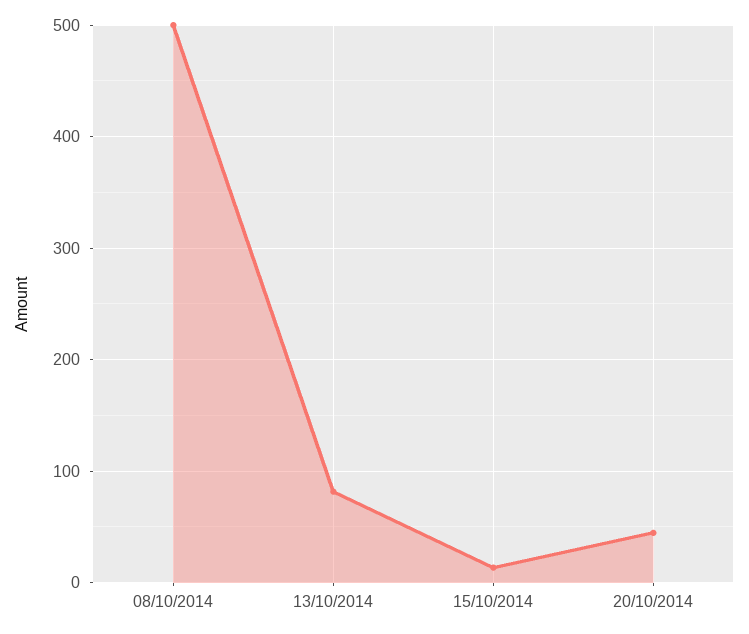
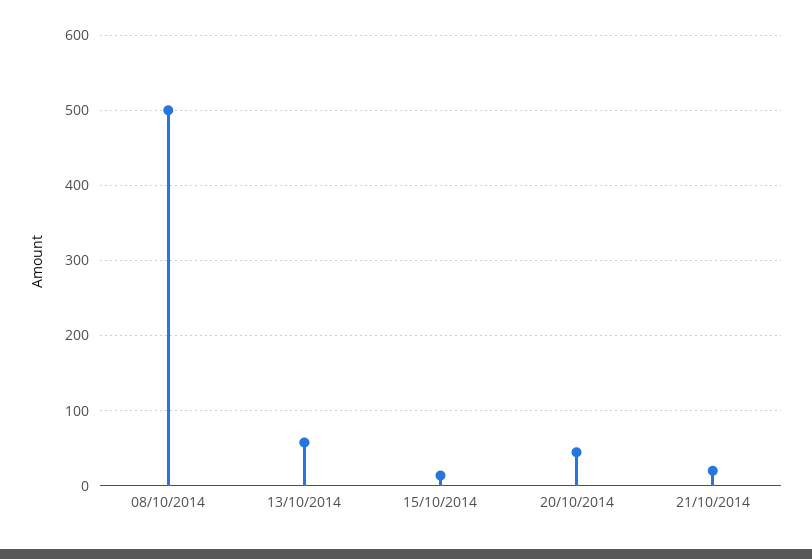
13/10/2014: 80 -> 60
21/10/2014: none -> 20

